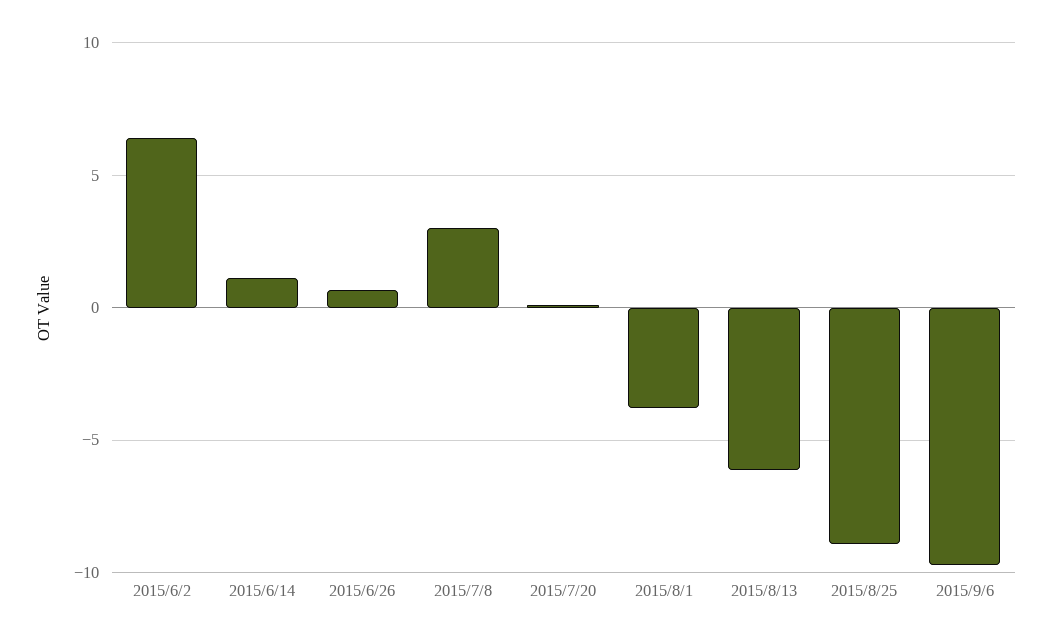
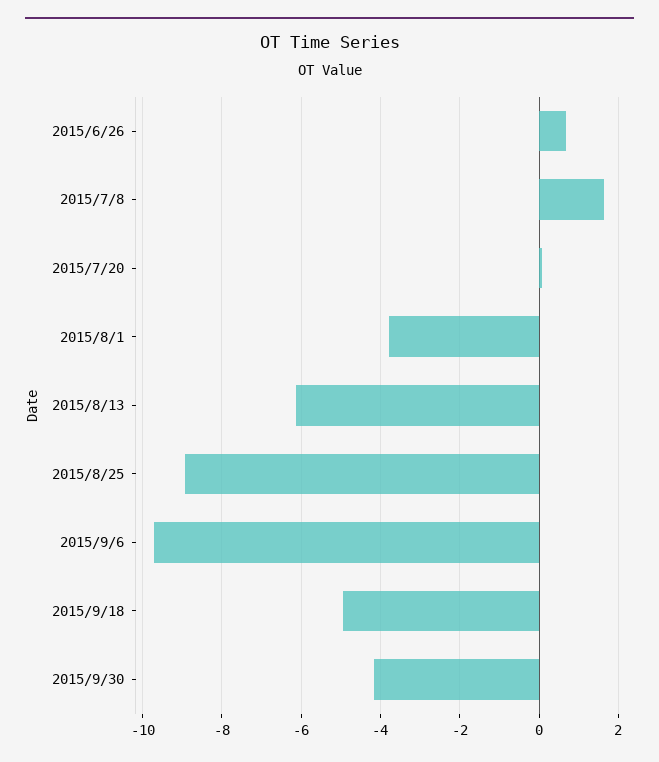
2015/6/2: 6.5 -> none
2015/6/14: 1 -> none
2015/7/8: 3 -> 1.6
2015/9/18: none -> -5
2015/9/30: none -> -4.2

